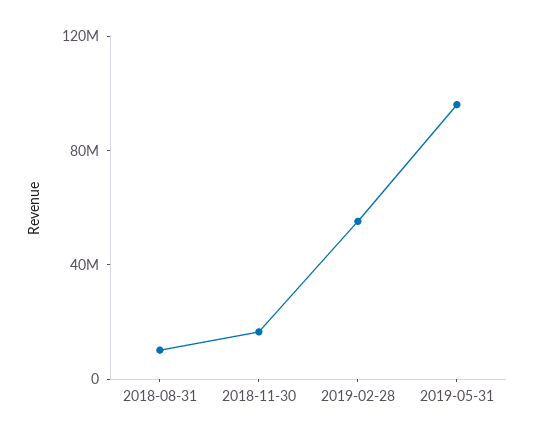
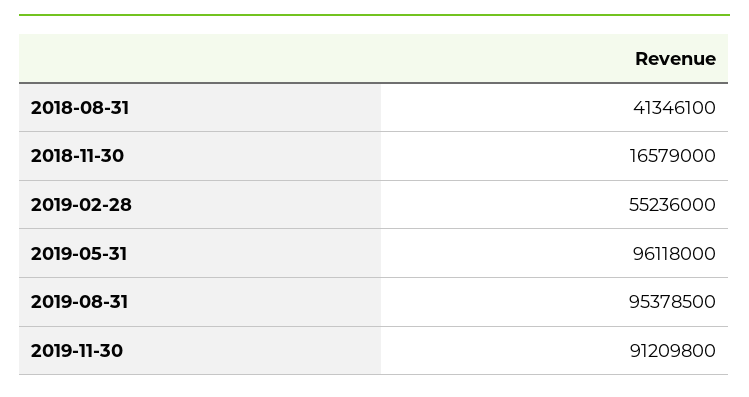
2018-08-31: 10000000 -> 41346100
2019-08-31: none -> 95378500
2019-11-30: none -> 91209800

